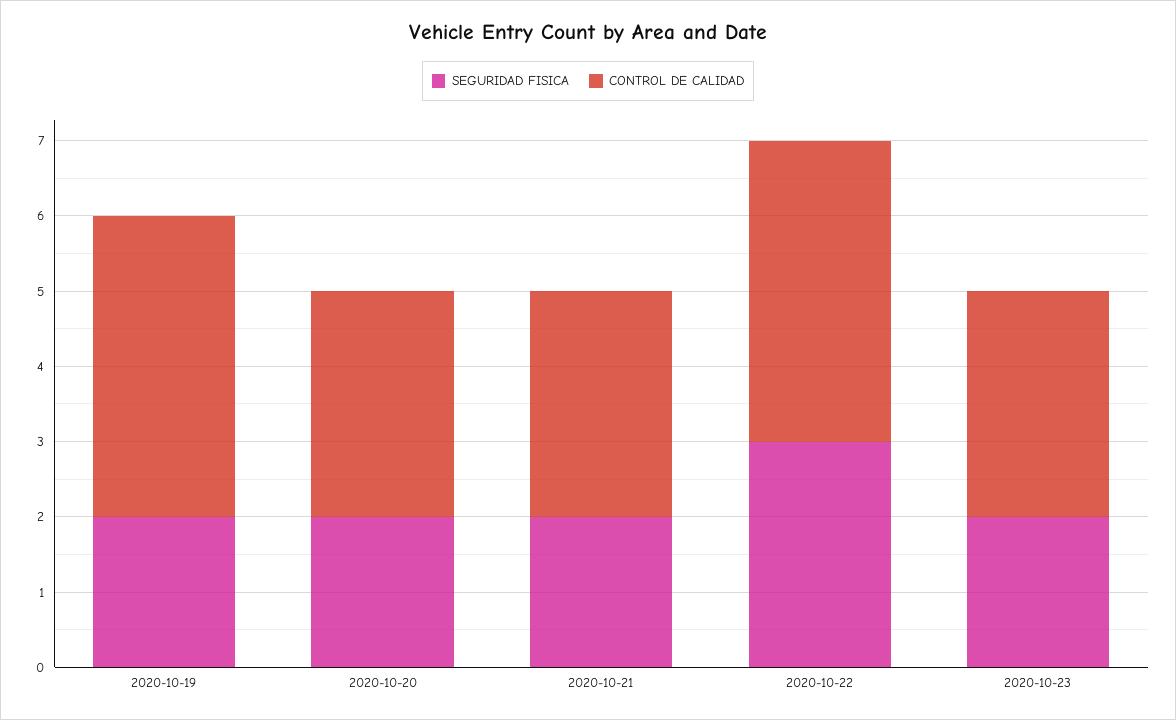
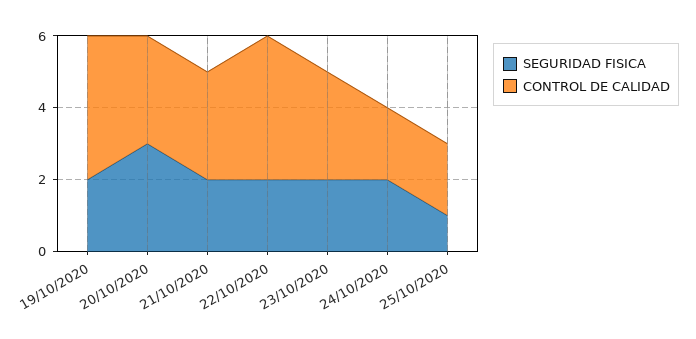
SEGURIDAD FISICA, 2020-10-20: 2 -> 3
SEGURIDAD FISICA, 2020-10-22: 3 -> 2
SEGURIDAD FISICA, 24/10/2020: none -> 2
CONTROL DE CALIDAD, 24/10/2020: none -> 2
SEGURIDAD FISICA, 25/10/2020: none -> 1
CONTROL DE CALIDAD, 25/10/2020: none -> 2

